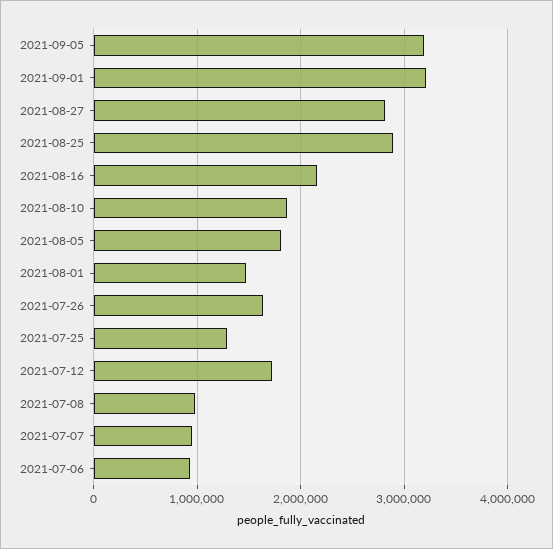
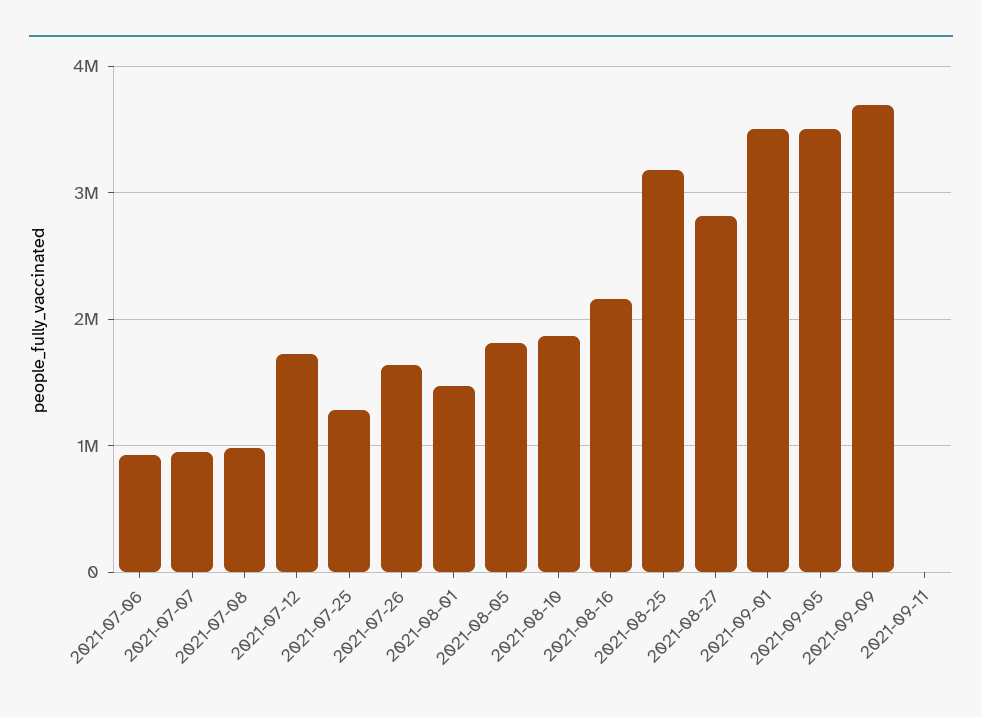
2021-09-05: 3200000 -> 3500000
2021-09-01: 3200000 -> 3500000
2021-08-25: 2900000 -> 3200000
2021-09-09: none -> 3700000
2021-09-11: none -> 0

